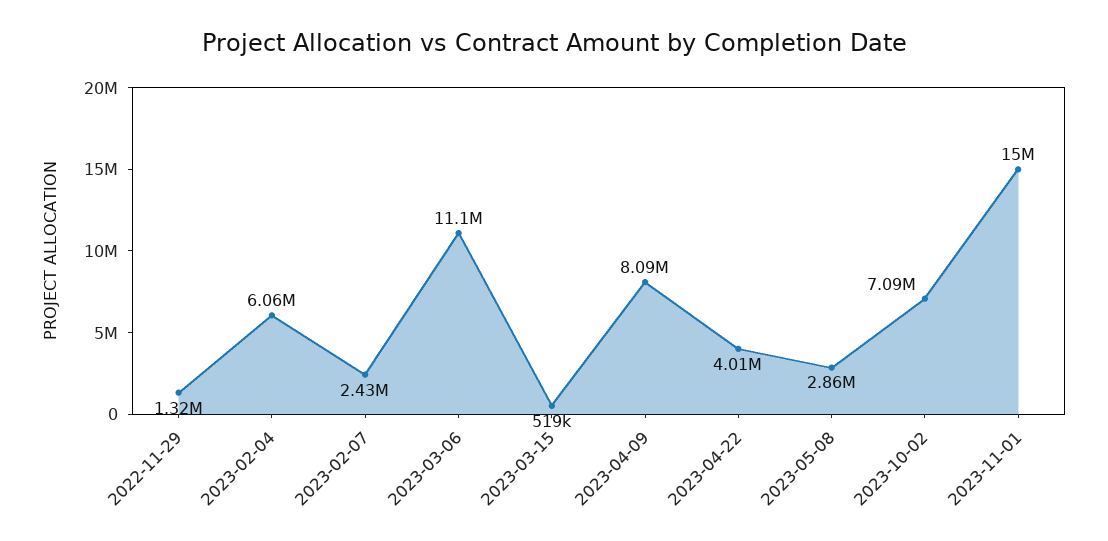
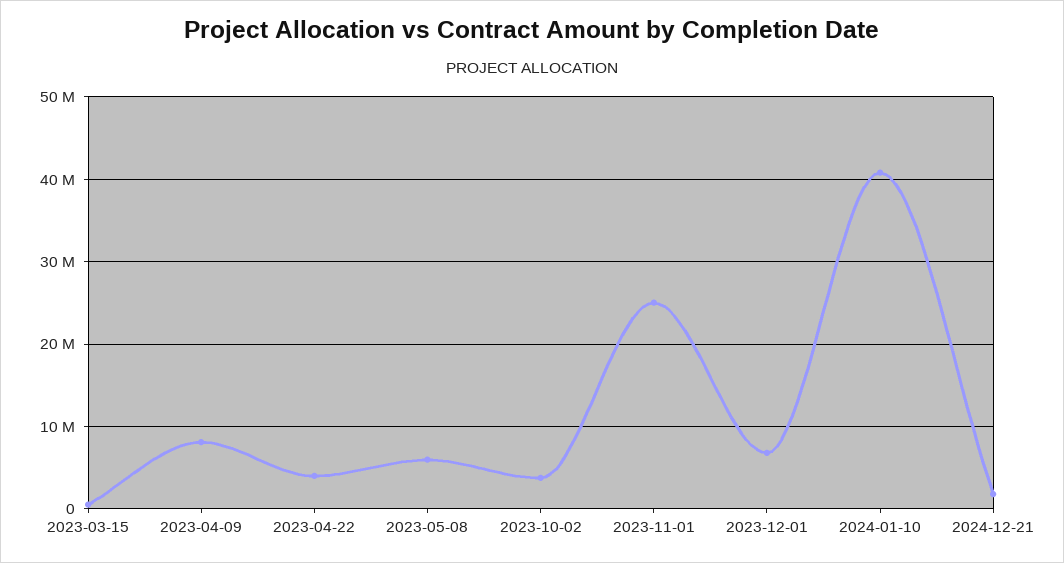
2022-11-29: 1320000 -> none
2023-02-04: 6060000 -> none
2023-02-07: 2430000 -> none
2023-03-06: 11100000 -> none
2023-05-08: 2860000 -> 6000000
2023-10-02: 7090000 -> 4000000
2023-11-01: 15000000 -> 25000000
2023-12-01: none -> 7000000
2024-01-10: none -> 41000000
2024-12-21: none -> 2000000

